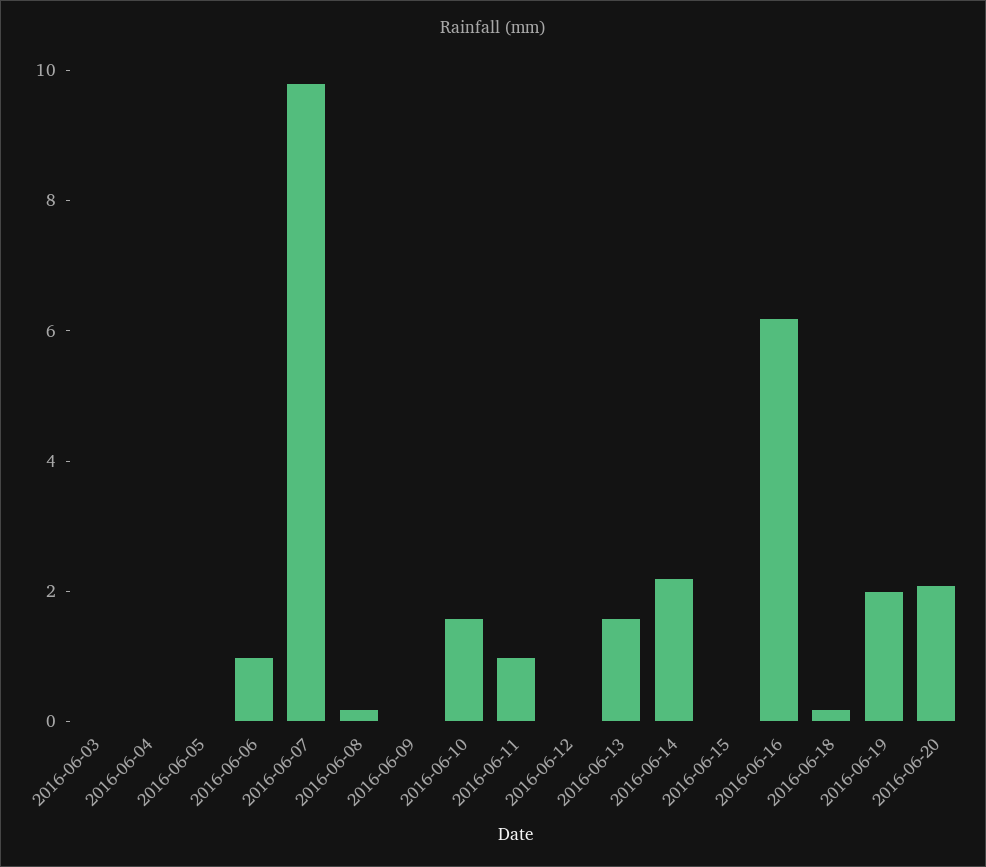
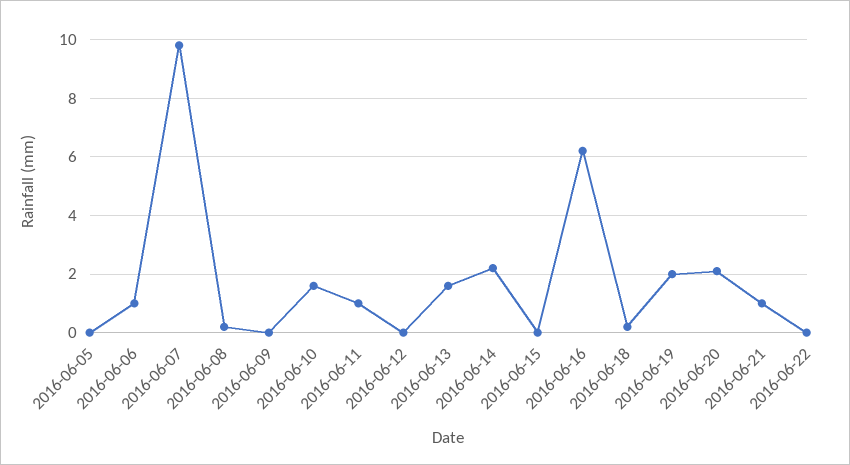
2016-06-03: 0 -> none
2016-06-04: 0 -> none
2016-06-21: none -> 1
2016-06-22: none -> 0

